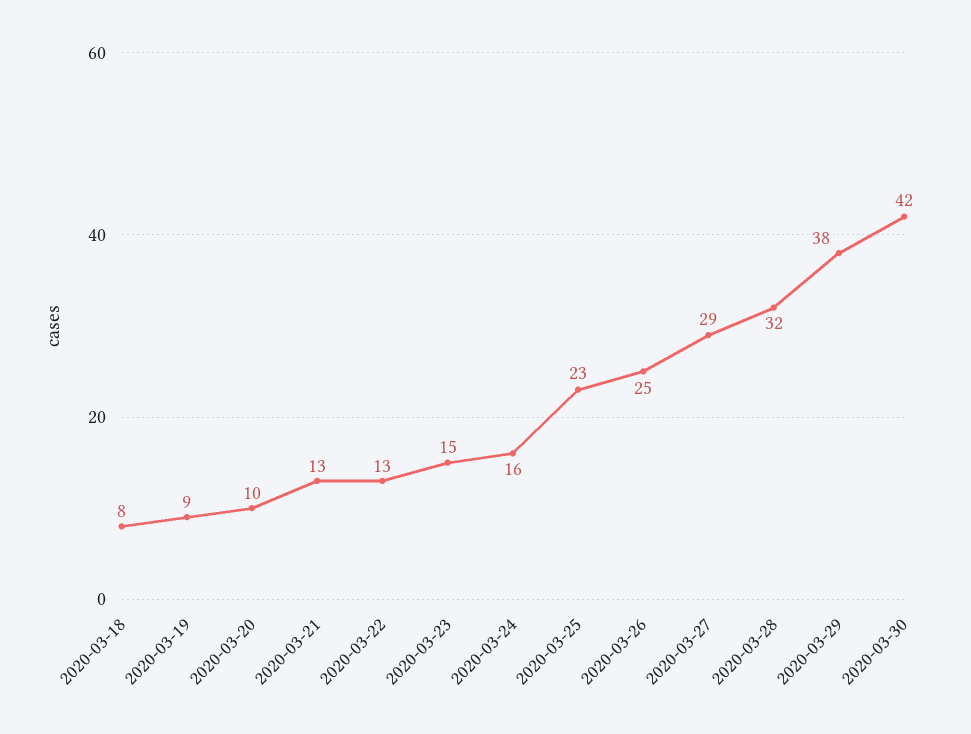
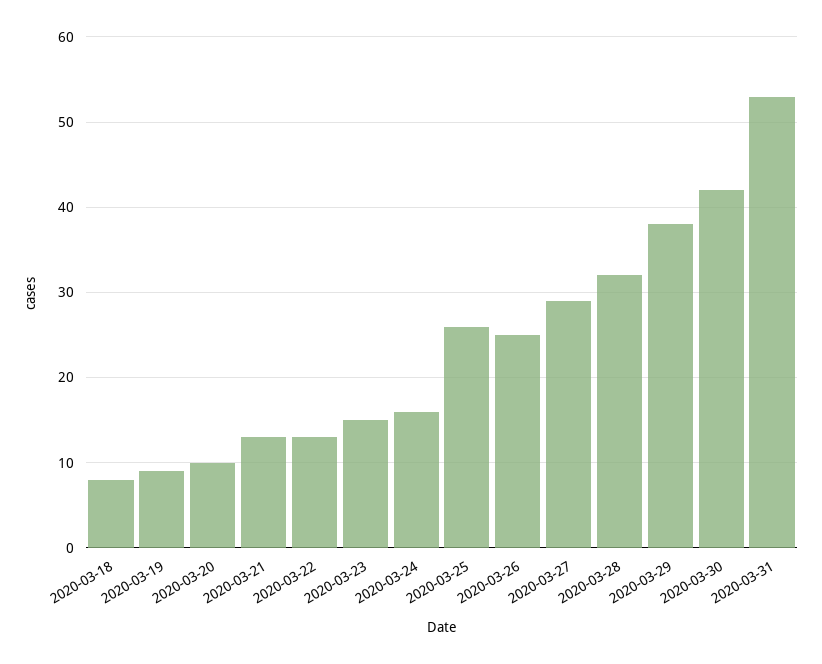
2020-03-25: 23 -> 26
2020-03-31: none -> 53

